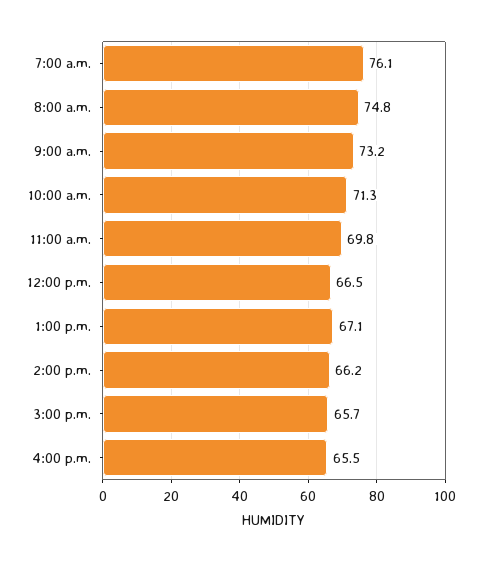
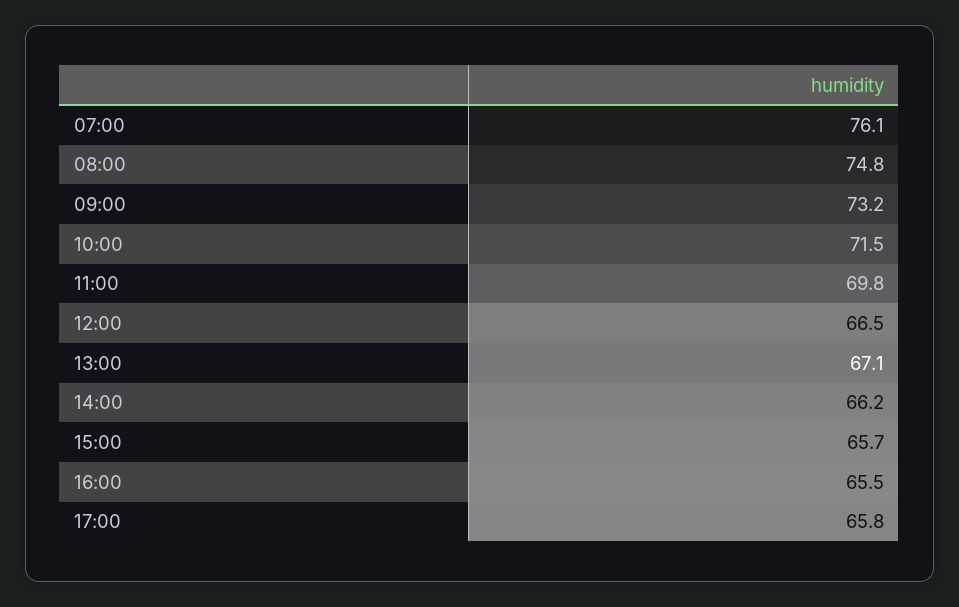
10:00 a.m.: 71.3 -> 71.5
17:00: none -> 65.8

